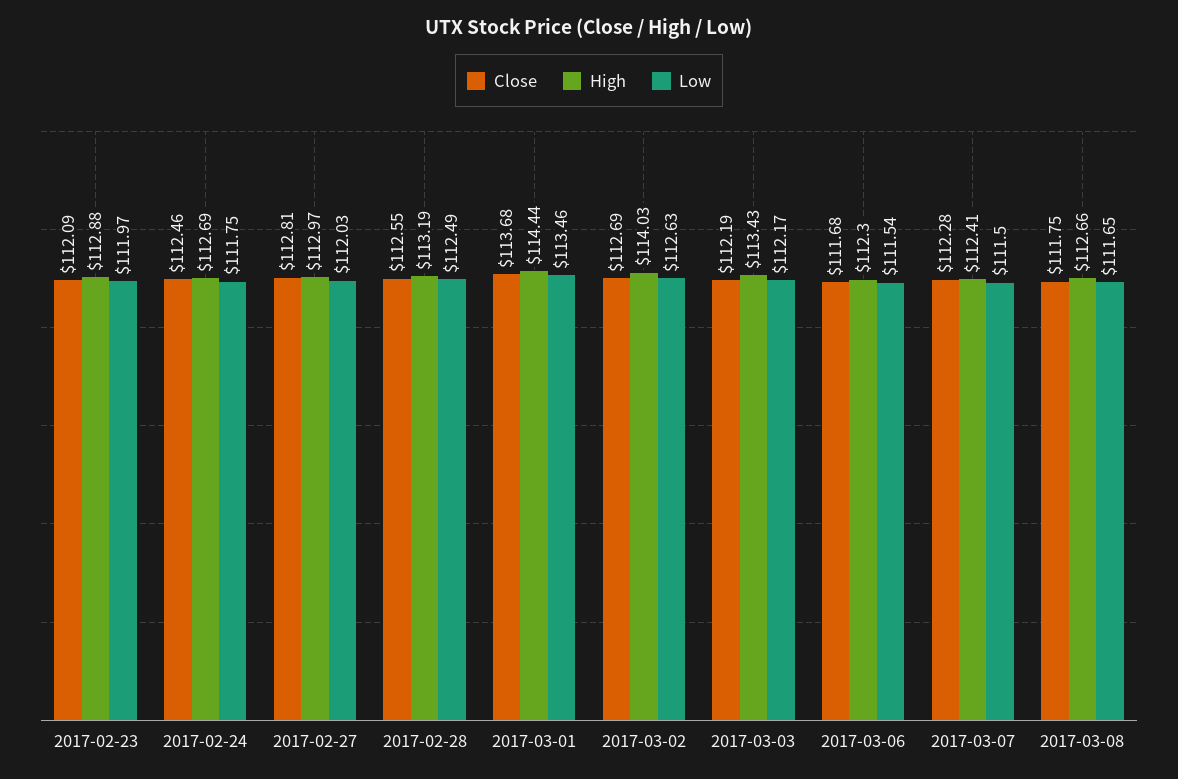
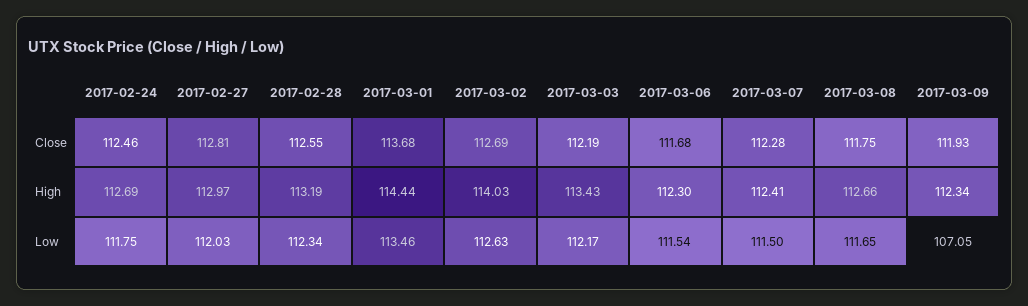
Close, 2017-02-23: 112.09 -> none
High, 2017-02-23: 112.88 -> none
Low, 2017-02-23: 111.97 -> none
Low, 2017-02-28: 112.49 -> 112.34
Close, 2017-03-09: none -> 111.93
High, 2017-03-09: none -> 112.34
Low, 2017-03-09: none -> 107.05

